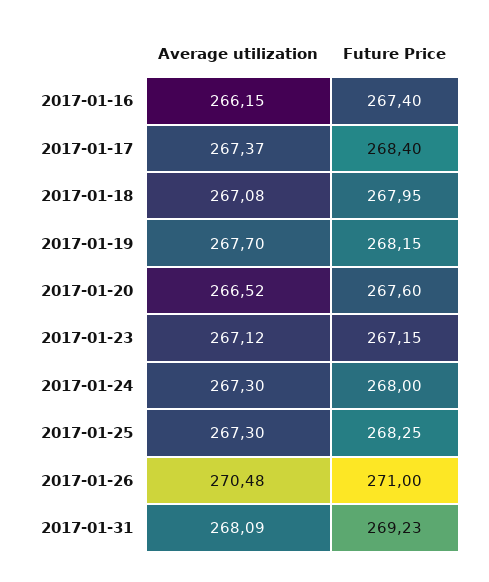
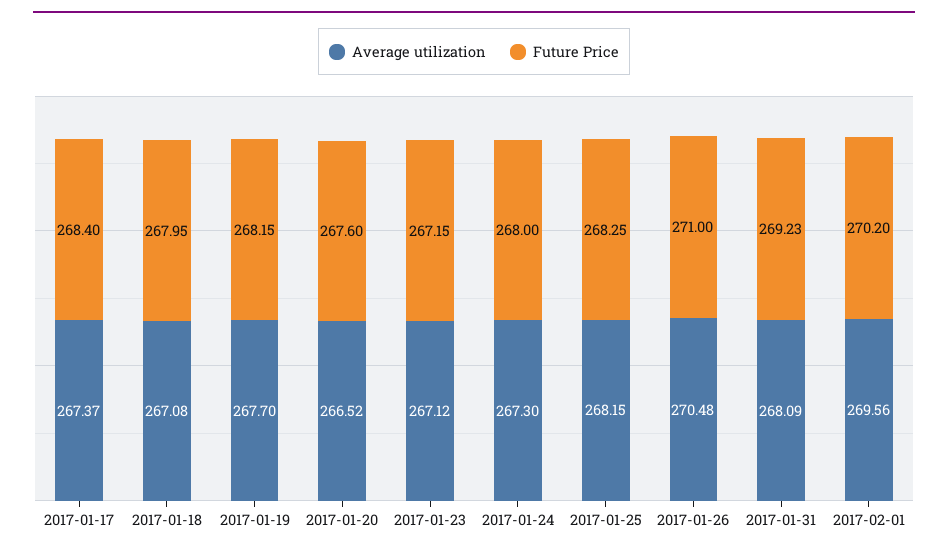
Average utilization, 2017-01-16: 266.15 -> none
Future Price, 2017-01-16: 267.4 -> none
Average utilization, 2017-01-25: 267.3 -> 268.15
Average utilization, 2017-02-01: none -> 269.56
Future Price, 2017-02-01: none -> 270.2

